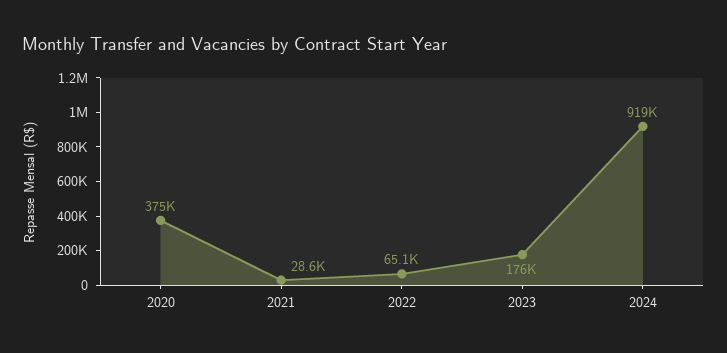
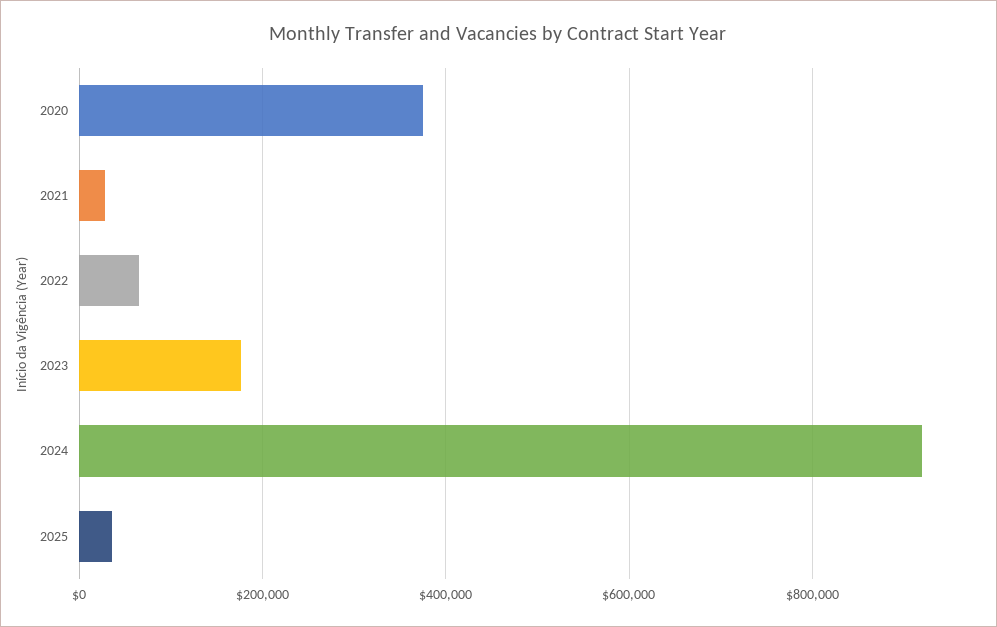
2025: none -> 40000

